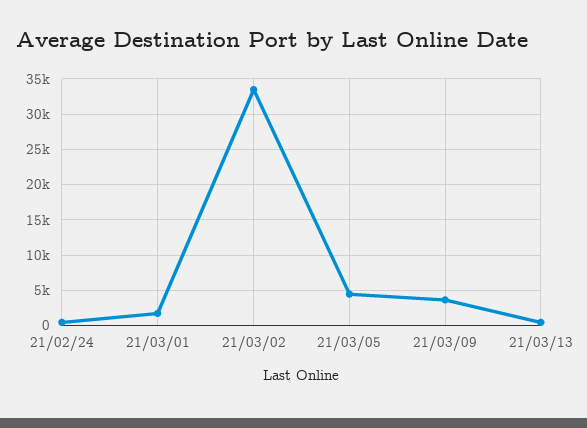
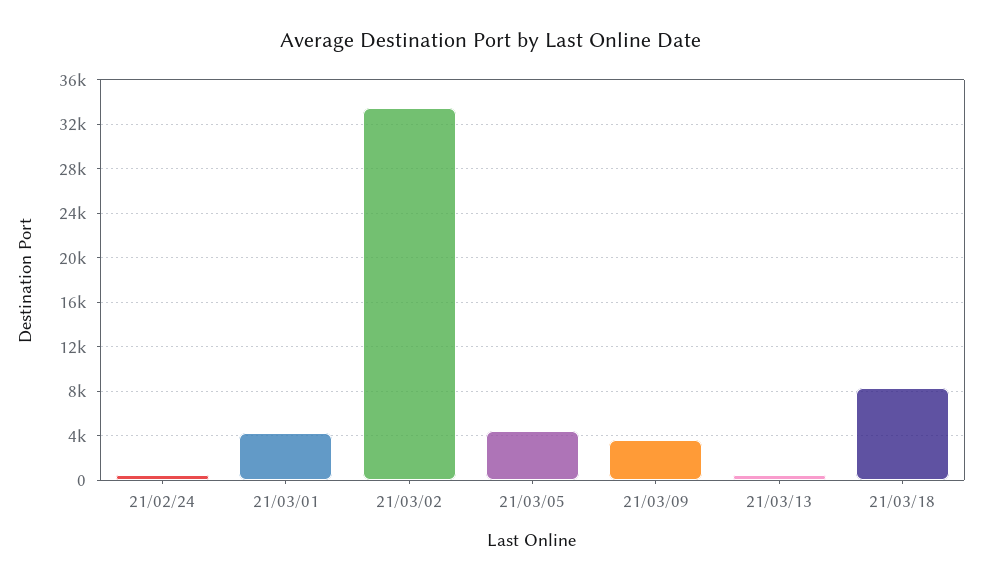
21/03/01: 2000 -> 4000
21/03/18: none -> 8000

